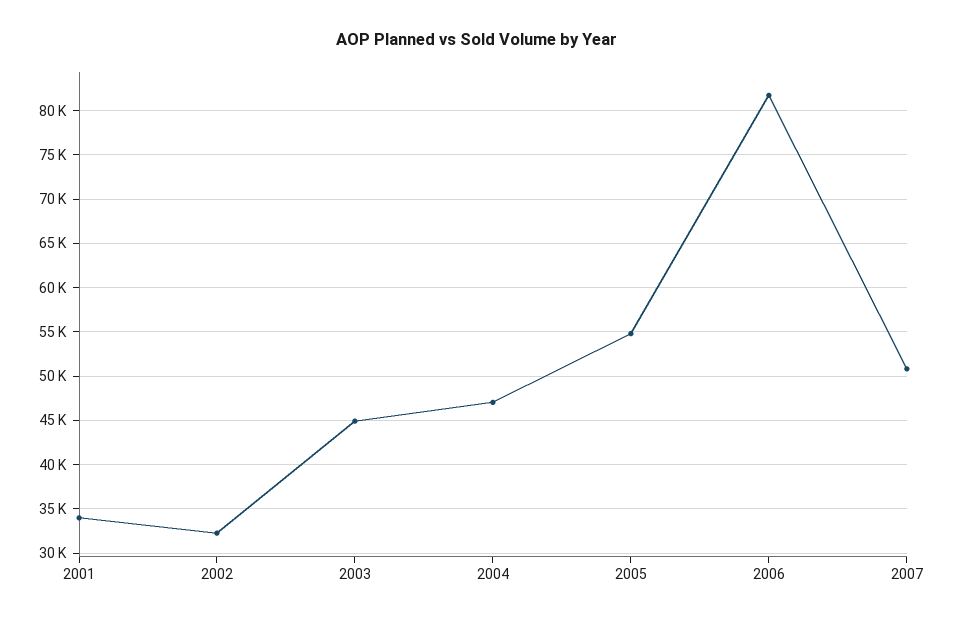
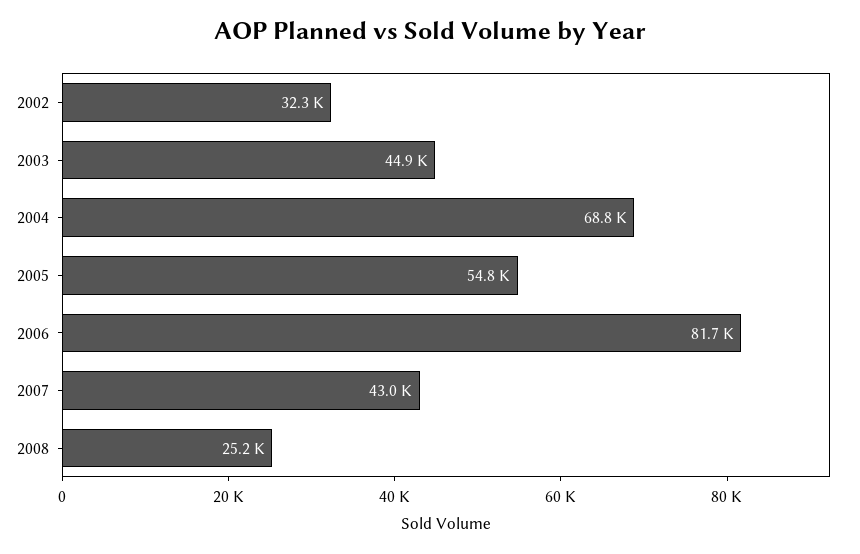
2001: 34000 -> none
2004: 47000 -> 68800
2007: 51000 -> 43000
2008: none -> 25200

